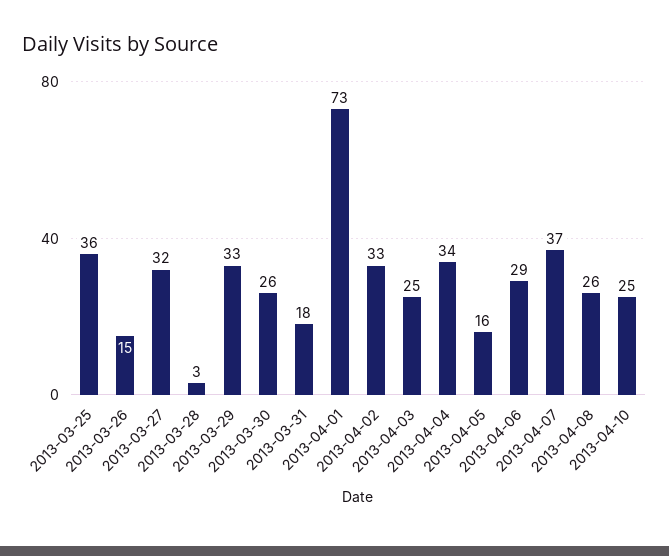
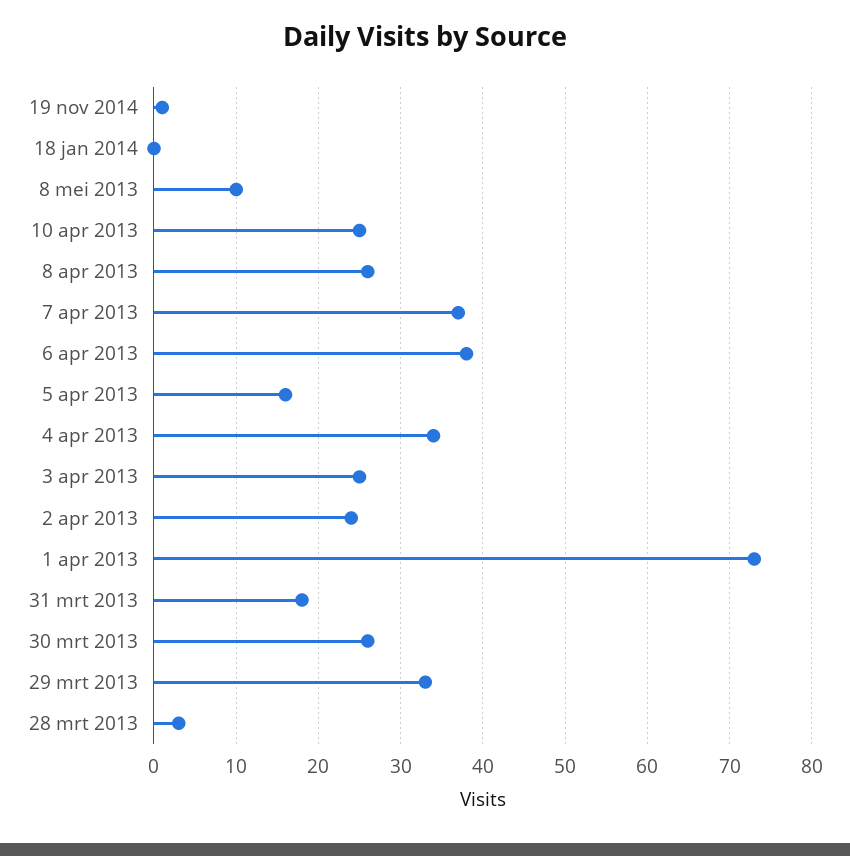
2013-03-25: 36 -> none
2013-03-26: 15 -> none
2013-03-27: 32 -> none
2013-04-02: 33 -> 24
2013-04-06: 29 -> 38
19 nov 2014: none -> 1
18 jan 2014: none -> 0
8 mei 2013: none -> 10

